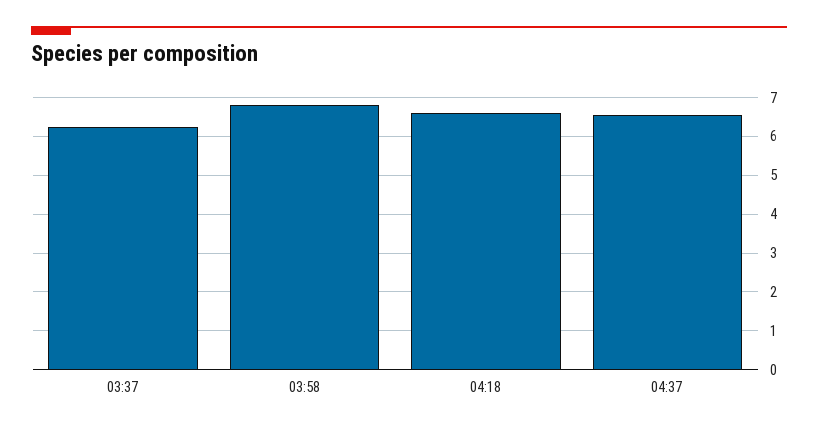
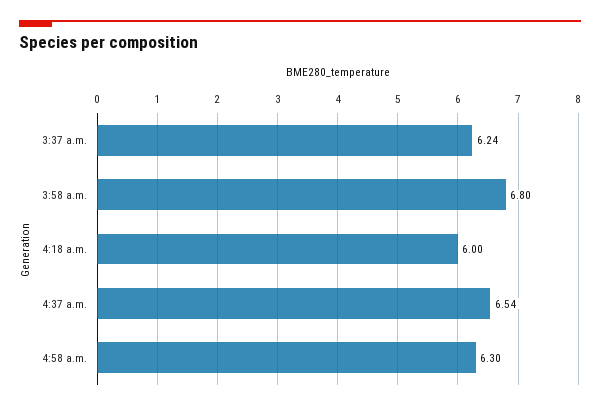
04:18: 6.6 -> 6
4:58 a.m.: none -> 6.3

